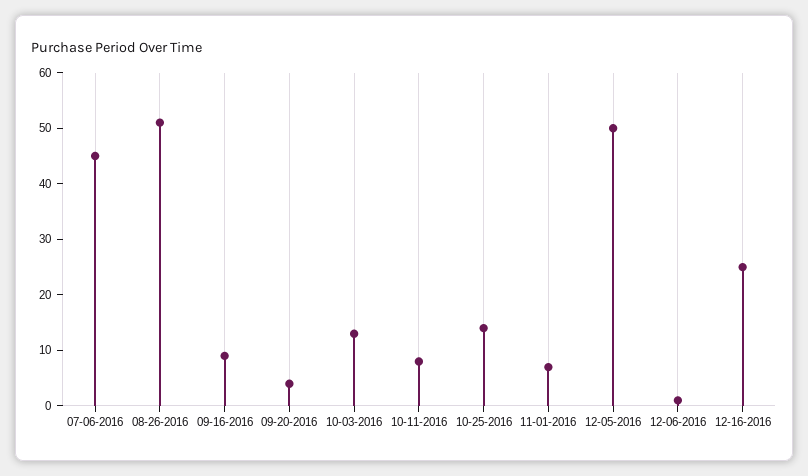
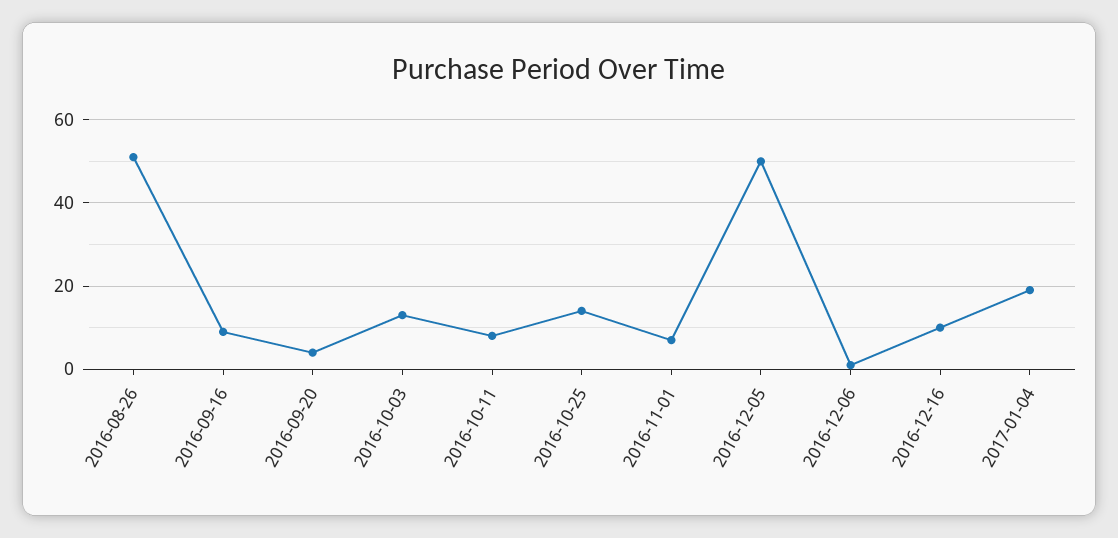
07-06-2016: 45 -> none
12-16-2016: 25 -> 10
2017-01-04: none -> 20

